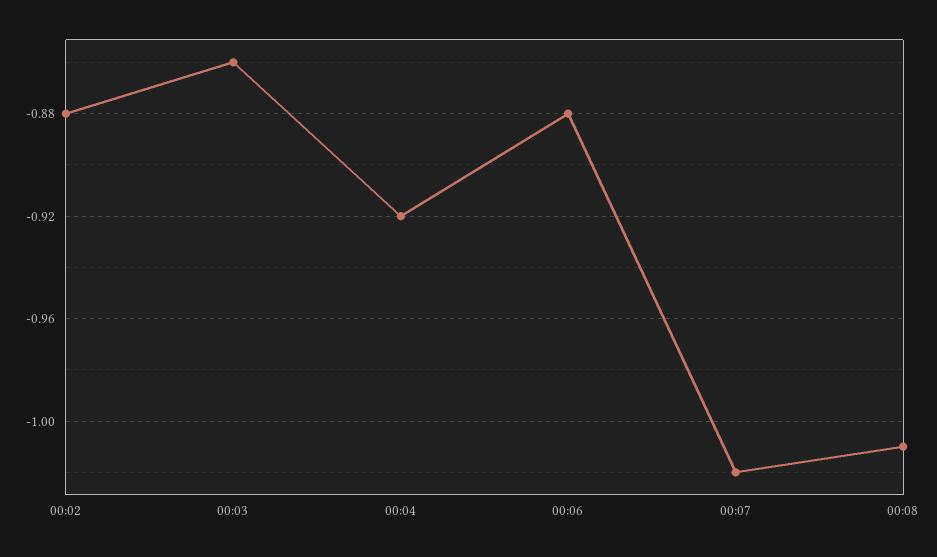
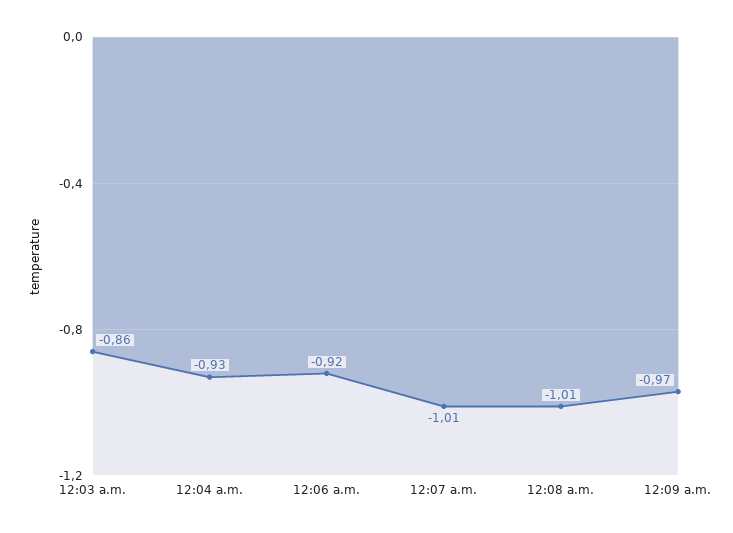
00:02: -0.88 -> none
00:04: -0.92 -> -0.93
00:06: -0.88 -> -0.92
00:07: -1.02 -> -1.01
12:09 a.m.: none -> -0.97

